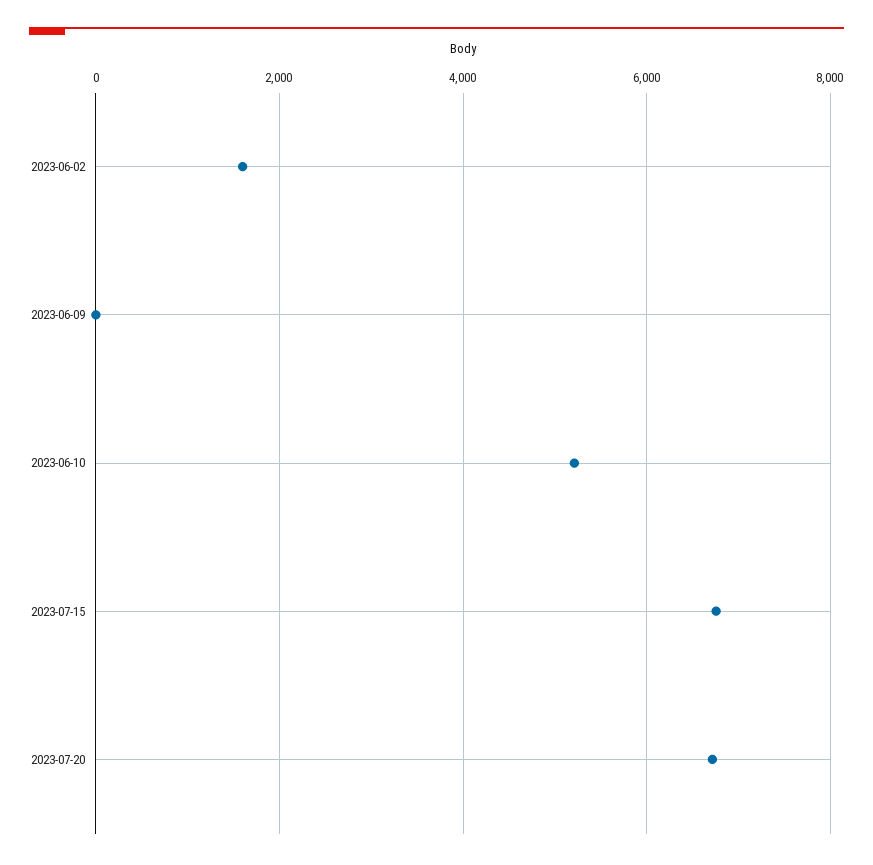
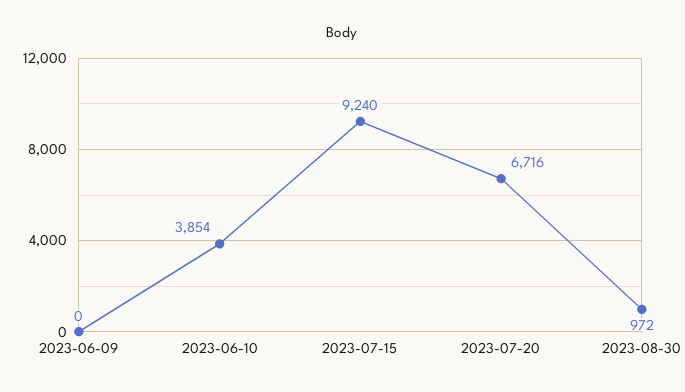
2023-06-02: 1600 -> none
2023-06-10: 5200 -> 3854
2023-07-15: 6800 -> 9240
2023-08-30: none -> 972

